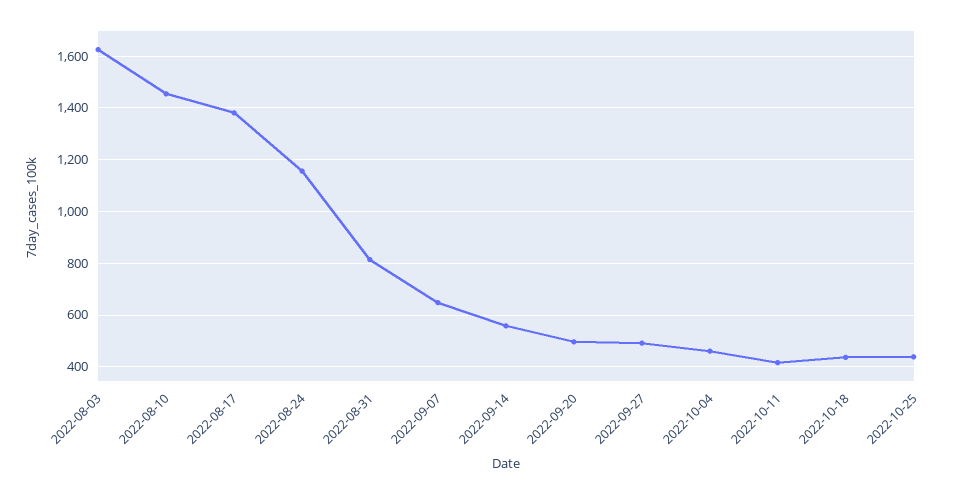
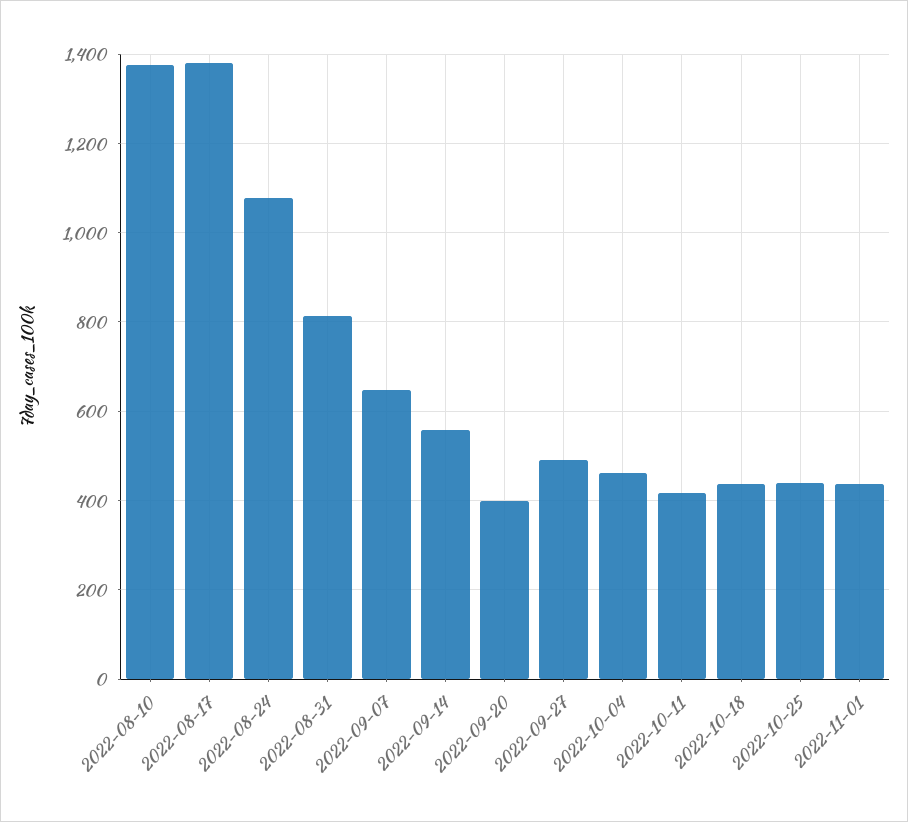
2022-08-03: 1625 -> none
2022-08-10: 1450 -> 1380
2022-08-24: 1150 -> 1080
2022-09-20: 500 -> 400
2022-11-01: none -> 440

